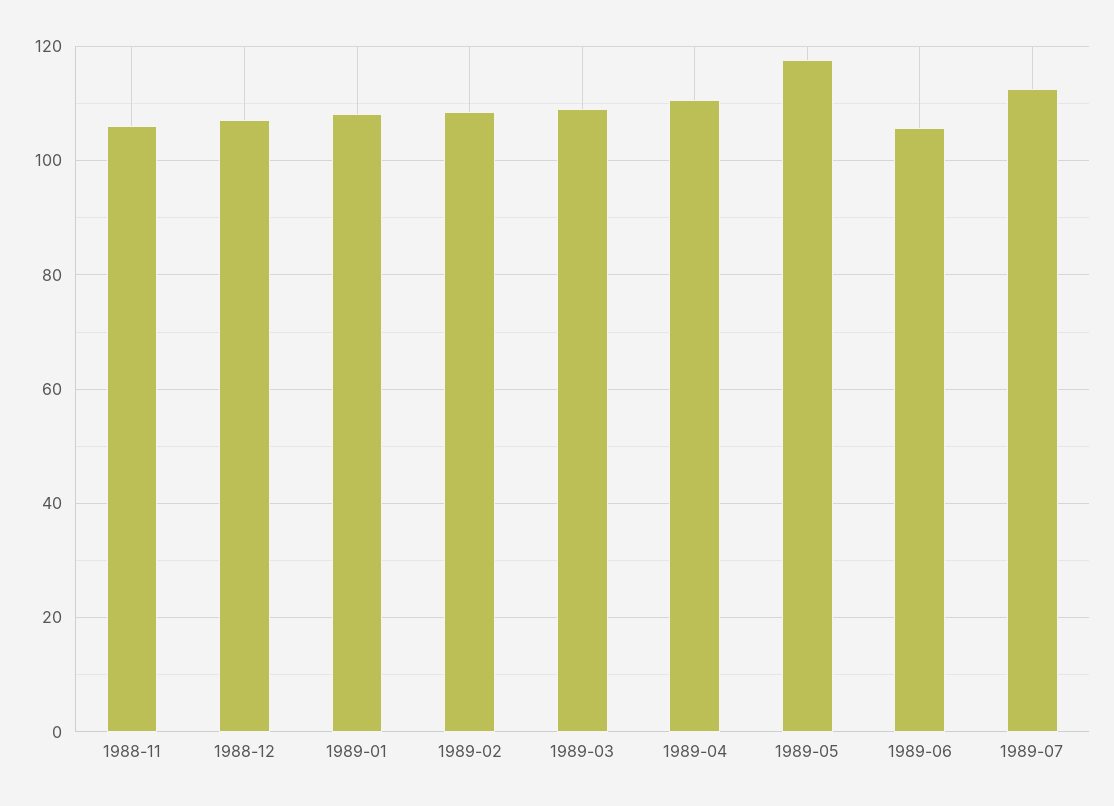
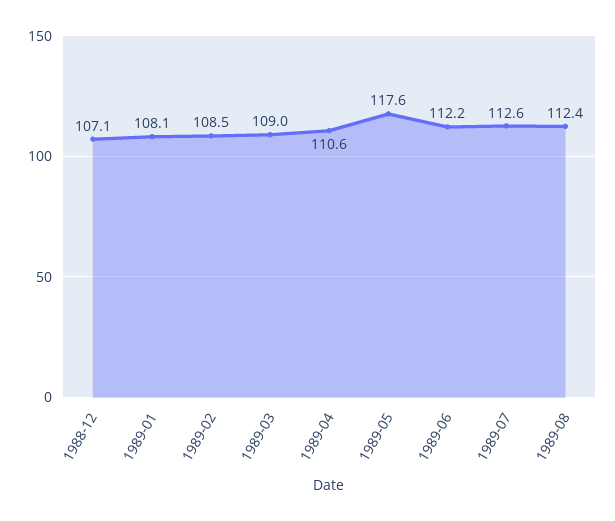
1988-11: 106 -> none
1989-06: 106 -> 112.2
1989-08: none -> 112.4

